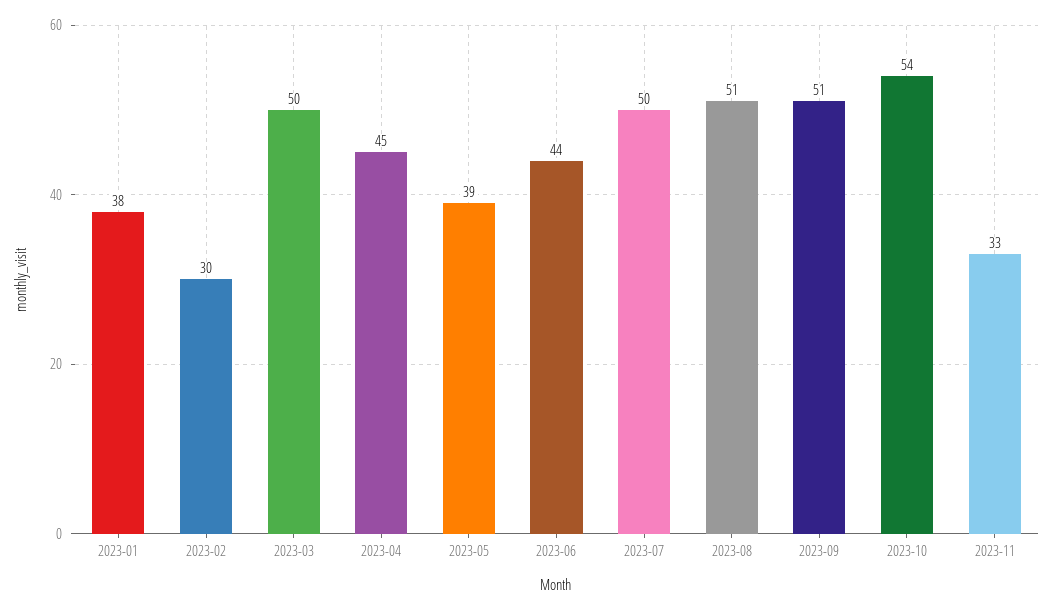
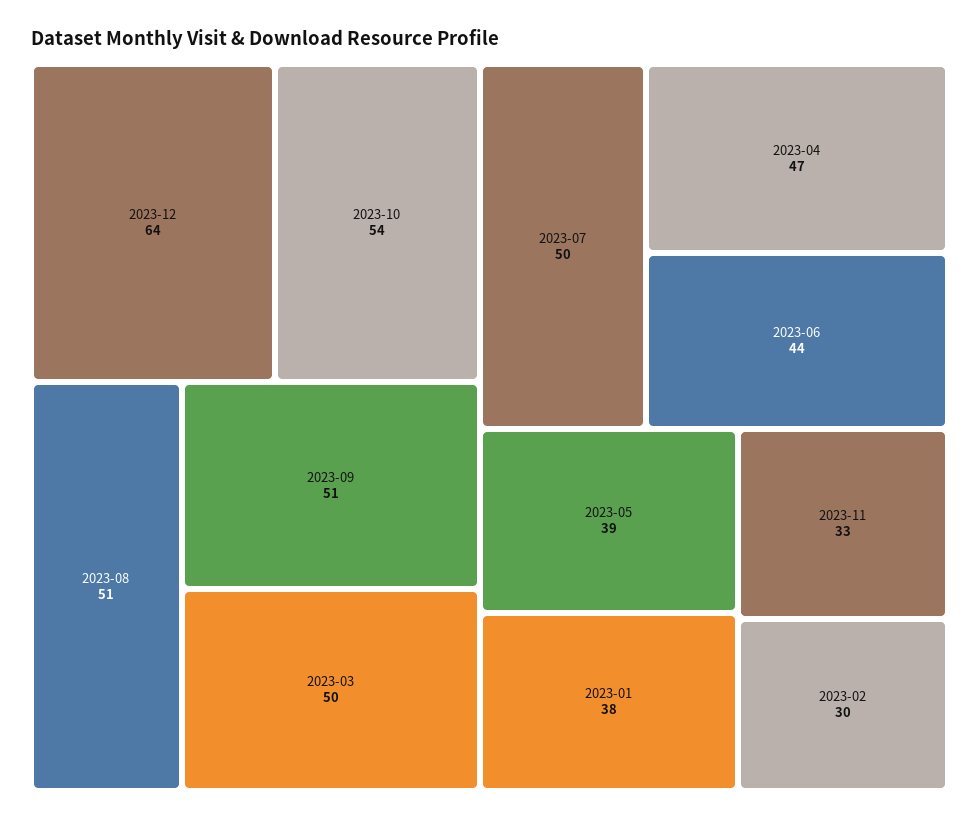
2023-04: 45 -> 47
2023-12: none -> 64

